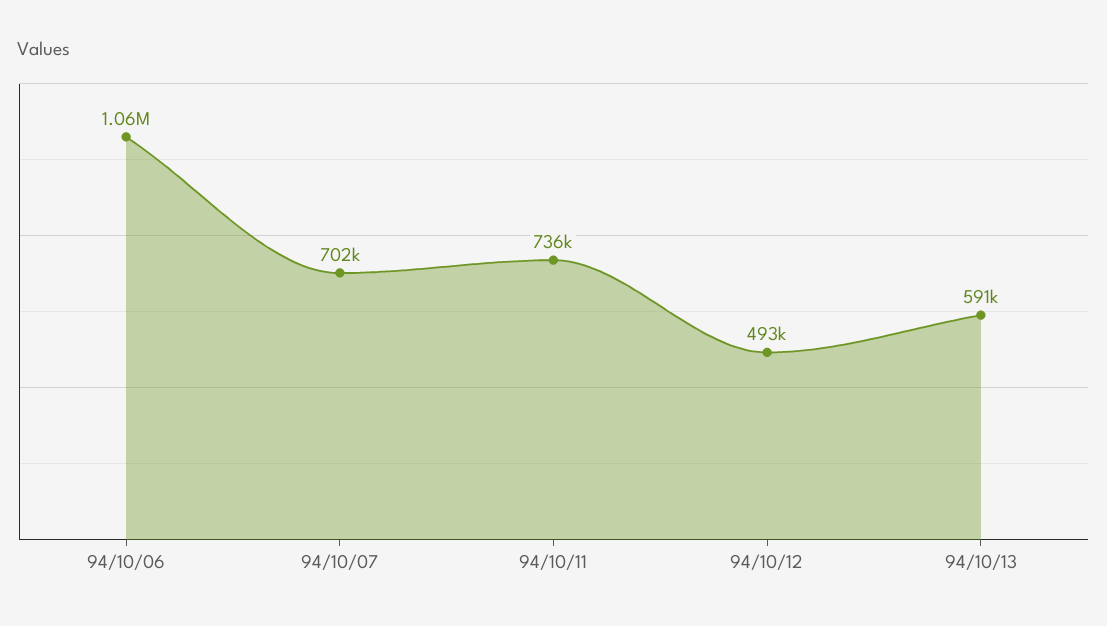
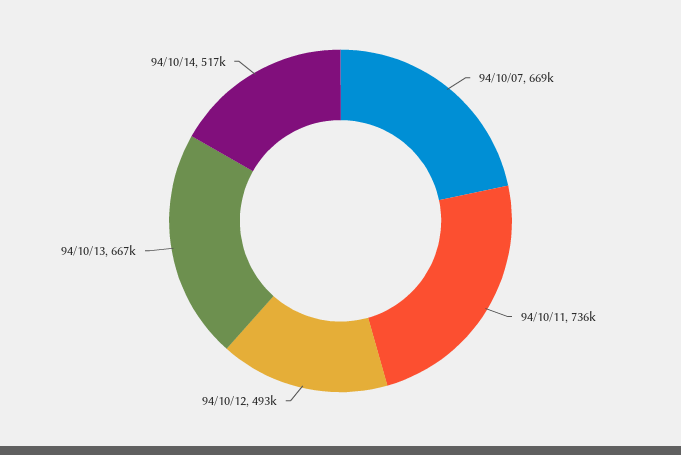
94/10/06: 1060000 -> none
94/10/07: 702000 -> 669000
94/10/13: 591000 -> 667000
94/10/14: none -> 517000

